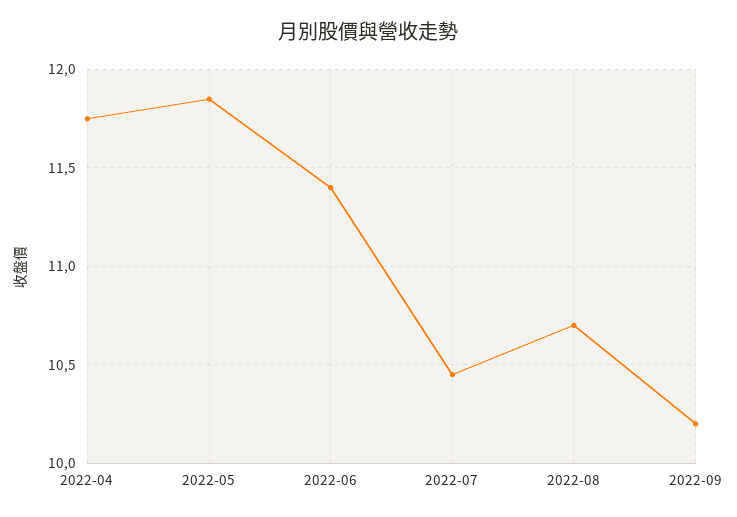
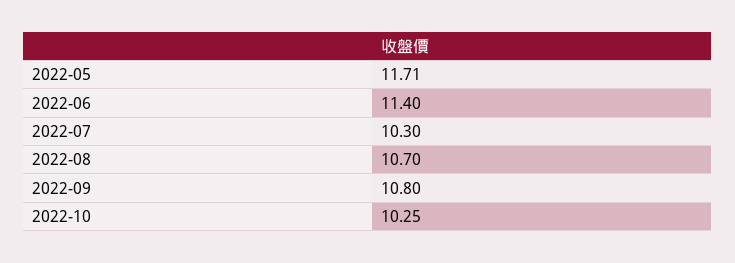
2022-04: 11.75 -> none
2022-05: 11.85 -> 11.71
2022-07: 10.45 -> 10.3
2022-09: 10.2 -> 10.8
2022-10: none -> 10.25

